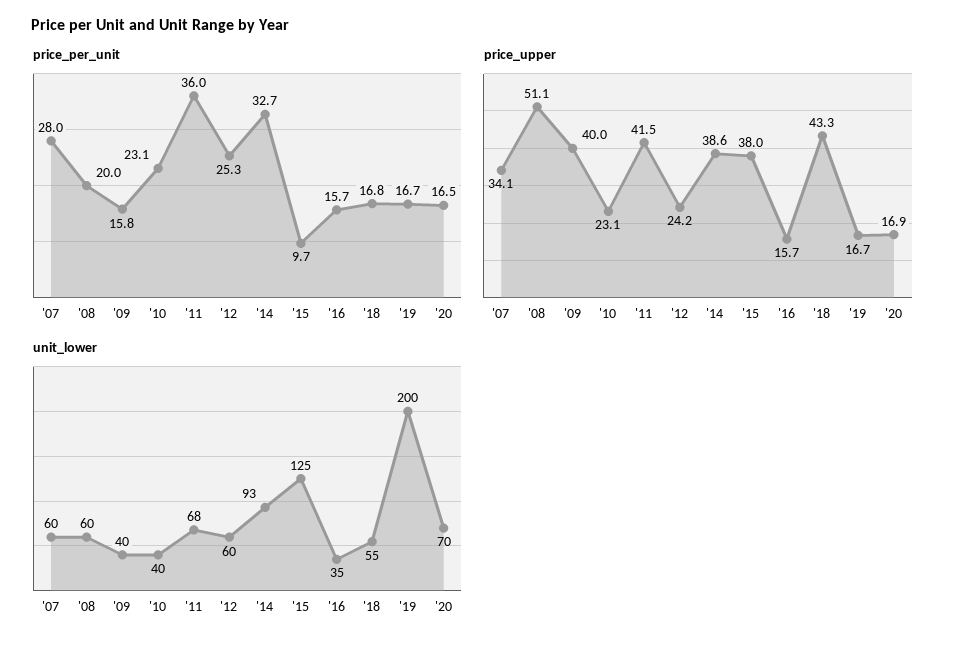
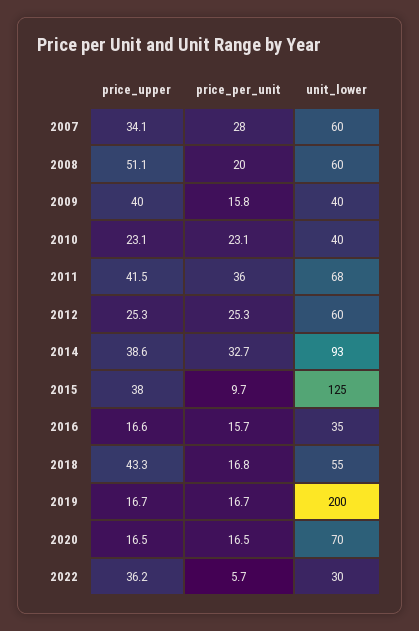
price_upper, '12: 24.2 -> 25.3
price_upper, '16: 15.7 -> 16.6
price_upper, '20: 16.9 -> 16.5
price_upper, 2022: none -> 36.2
price_per_unit, 2022: none -> 5.7
unit_lower, 2022: none -> 30

